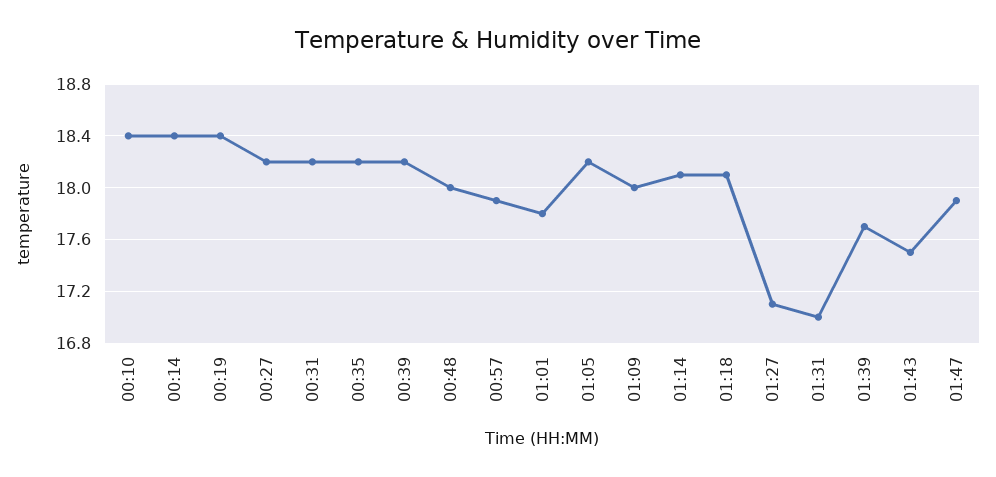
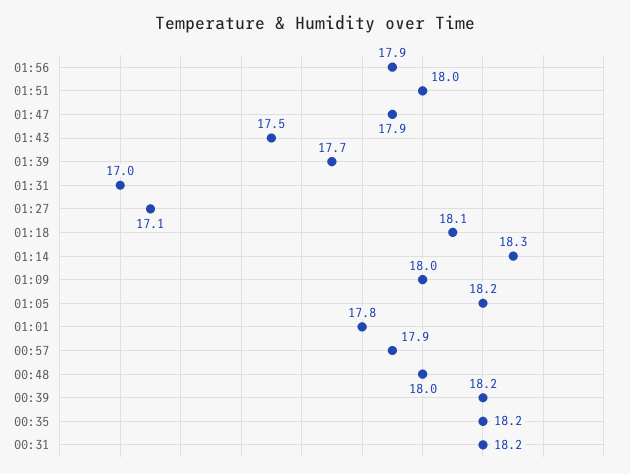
00:10: 18.4 -> none
00:14: 18.4 -> none
00:19: 18.4 -> none
00:27: 18.2 -> none
01:14: 18.1 -> 18.3
01:56: none -> 17.9
01:51: none -> 18

